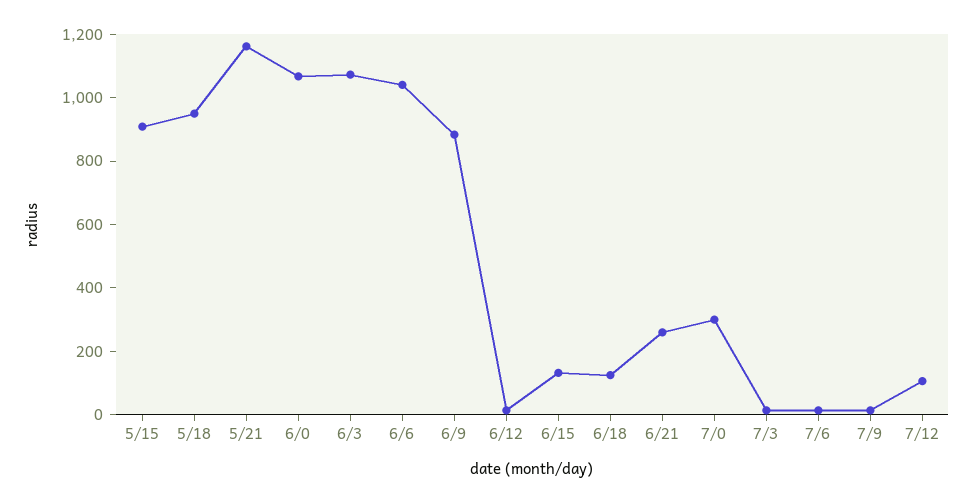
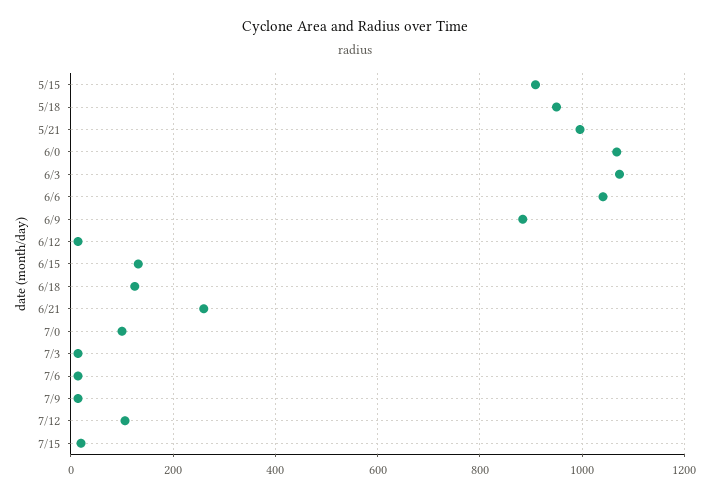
5/21: 1150 -> 1000
7/0: 300 -> 100
7/15: none -> 20

